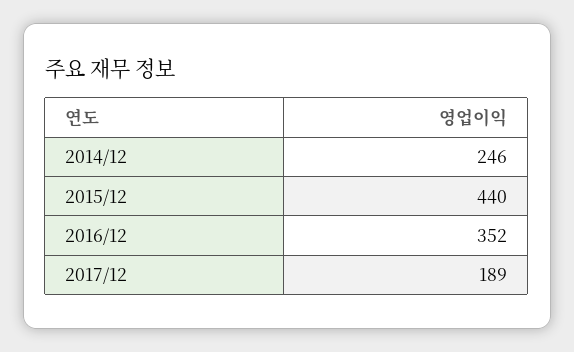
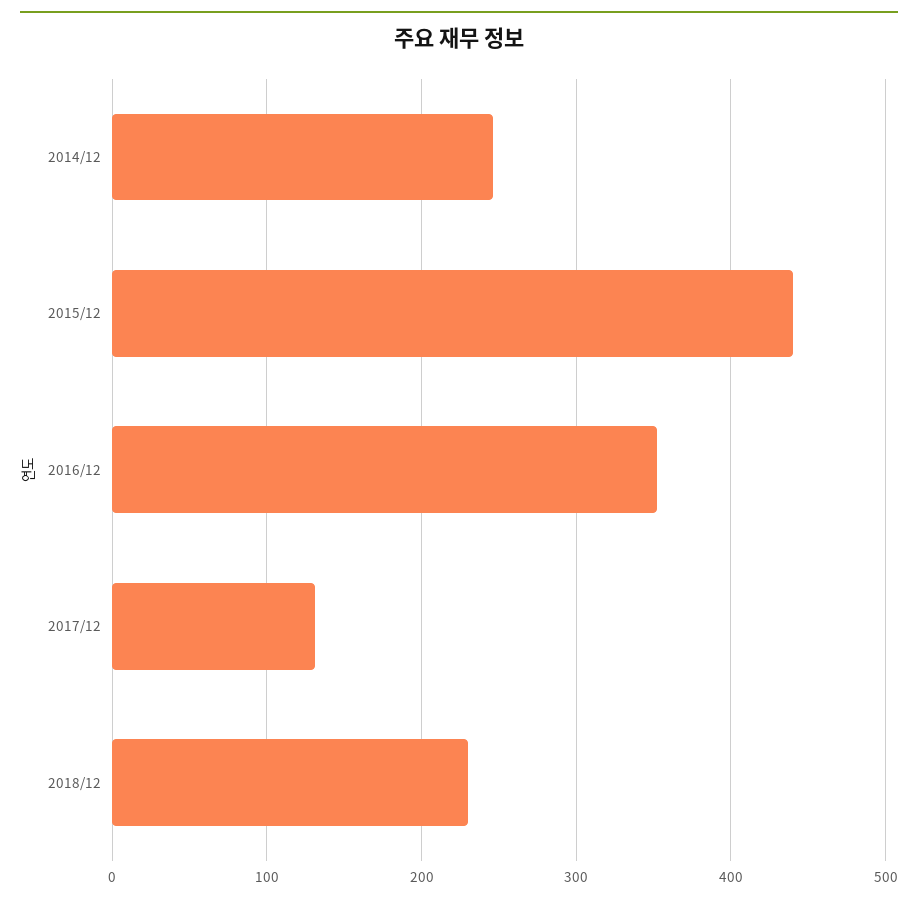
2017/12: 189 -> 130
2018/12: none -> 230

